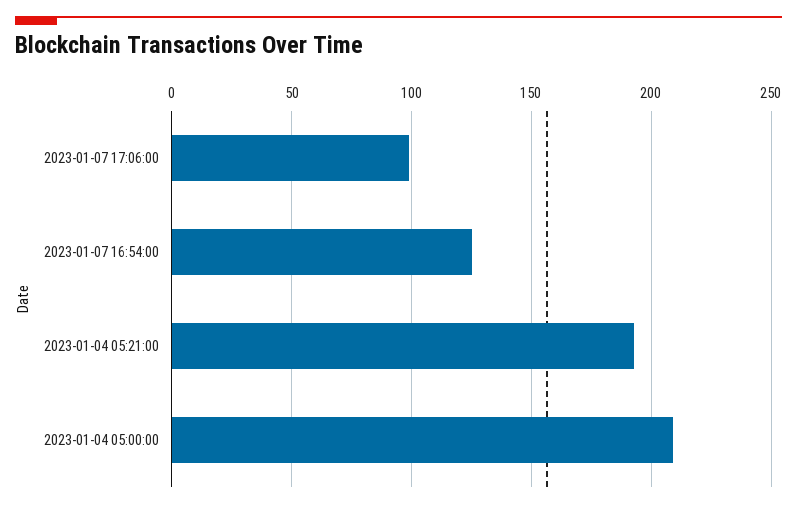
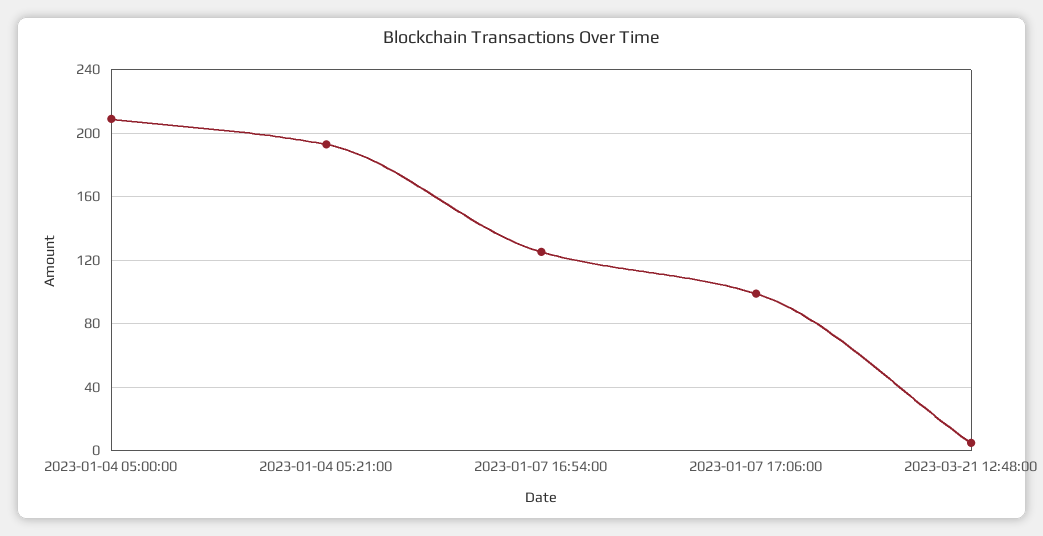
2023-03-21 12:48:00: none -> 5

